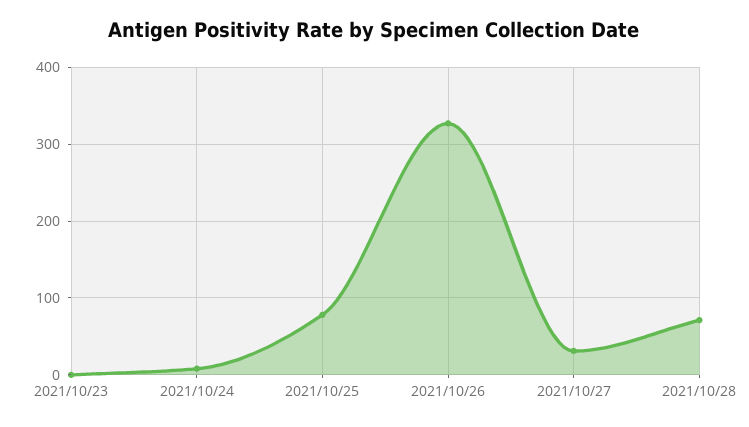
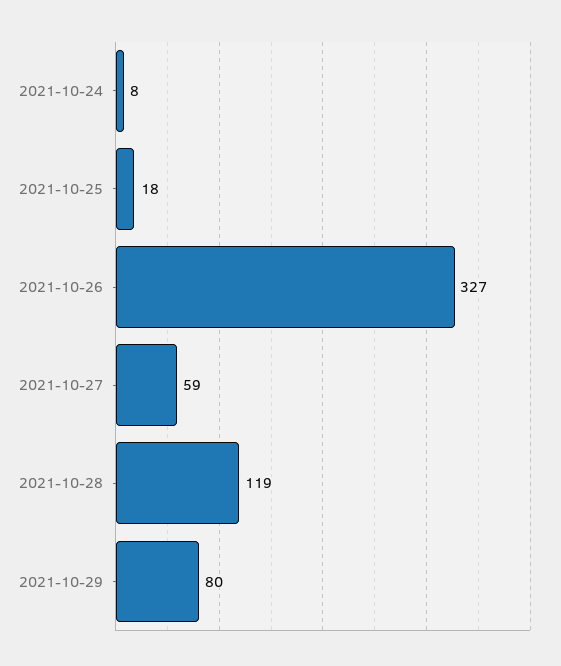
2021/10/23: 0 -> none
2021/10/25: 80 -> 18
2021/10/27: 30 -> 59
2021/10/28: 70 -> 119
2021-10-29: none -> 80

